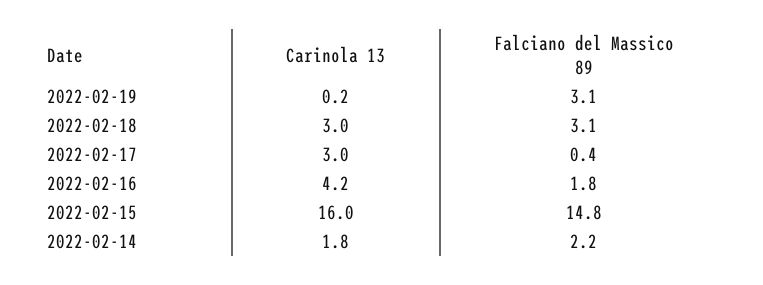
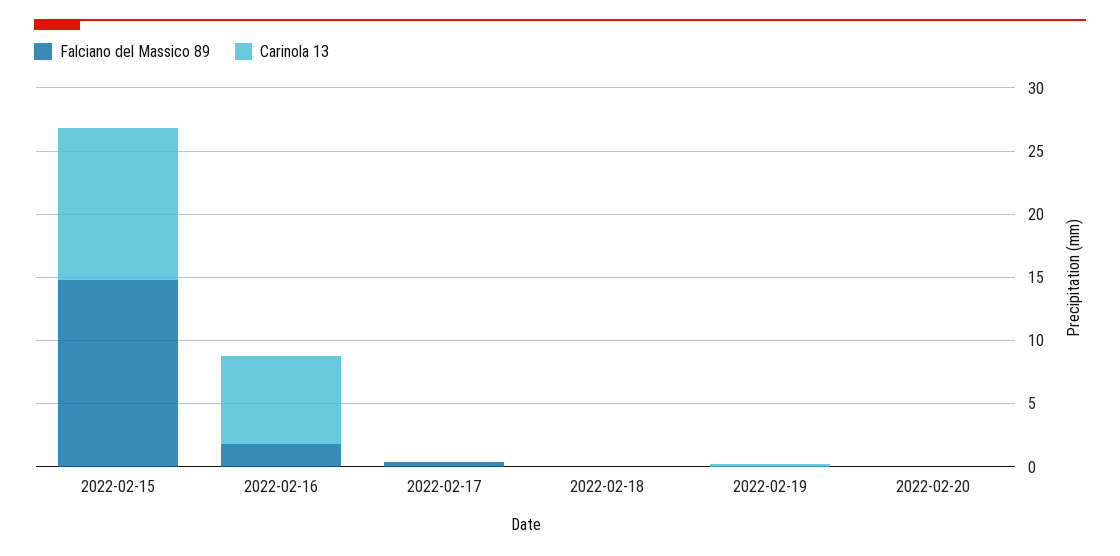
Falciano del Massico 89, 2022-02-19: 3.1 -> 0
Carinola 13, 2022-02-18: 3 -> 0
Falciano del Massico 89, 2022-02-18: 3.1 -> 0
Carinola 13, 2022-02-17: 3 -> 0
Carinola 13, 2022-02-16: 4.2 -> 7
Carinola 13, 2022-02-15: 16 -> 12
Carinola 13, 2022-02-14: 1.8 -> none
Falciano del Massico 89, 2022-02-14: 2.2 -> none
Falciano del Massico 89, 2022-02-20: none -> 0
Carinola 13, 2022-02-20: none -> 0

